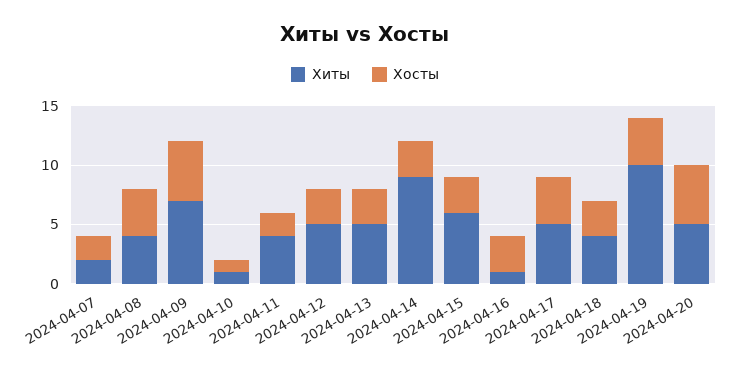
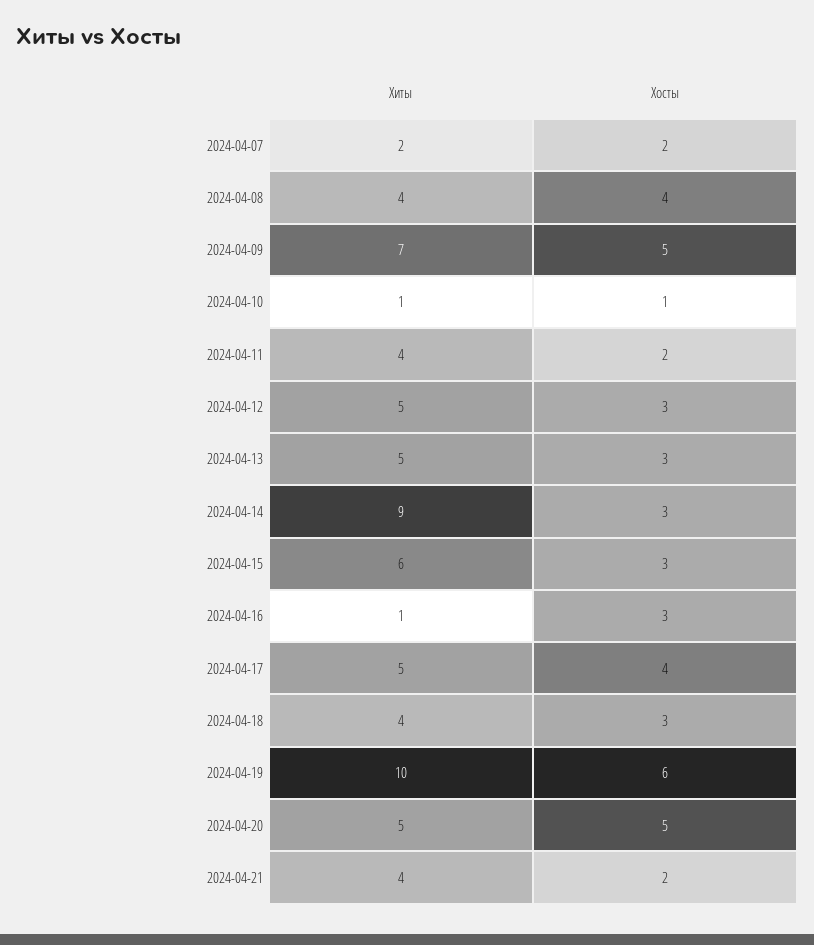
Хосты, 2024-04-19: 4 -> 6
Хиты, 2024-04-21: none -> 4
Хосты, 2024-04-21: none -> 2

